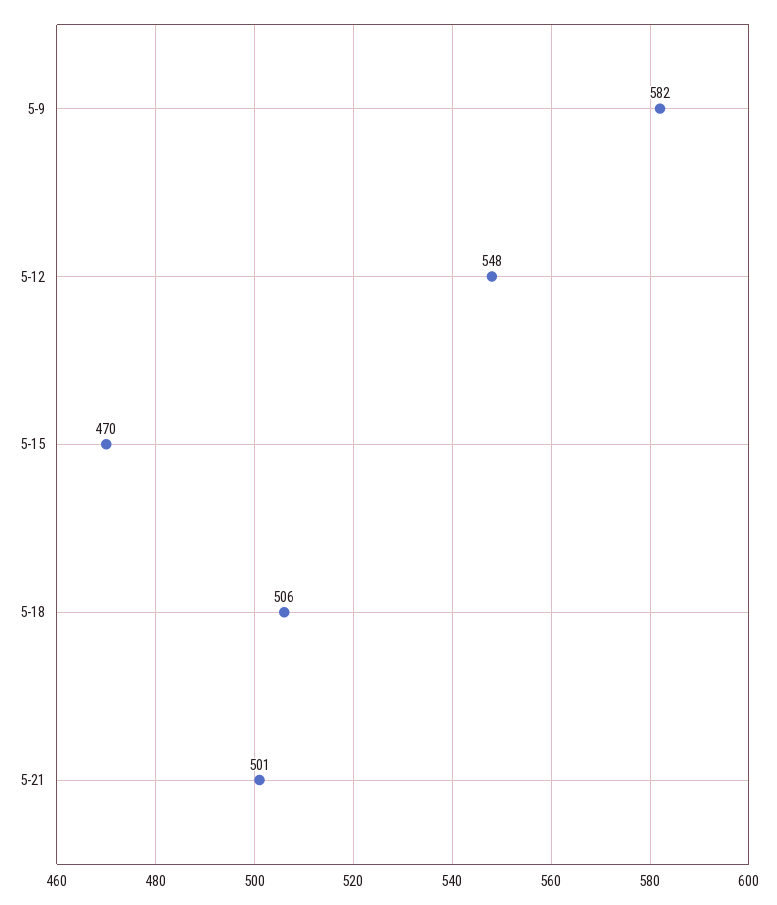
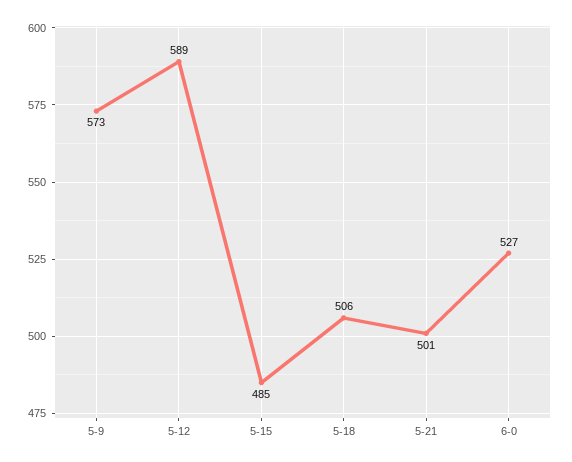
5-9: 582 -> 573
5-12: 548 -> 589
5-15: 470 -> 485
6-0: none -> 527

